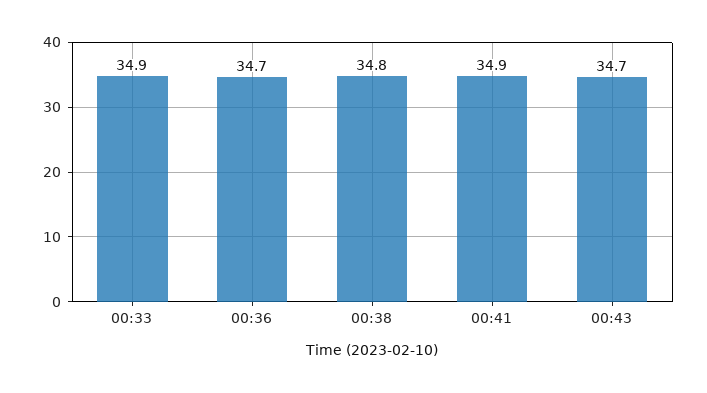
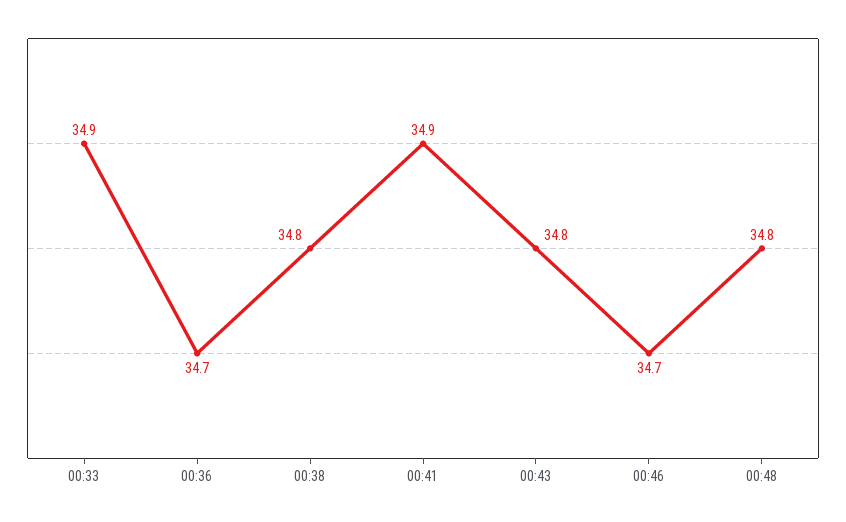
00:43: 34.7 -> 34.8
00:46: none -> 34.7
00:48: none -> 34.8

